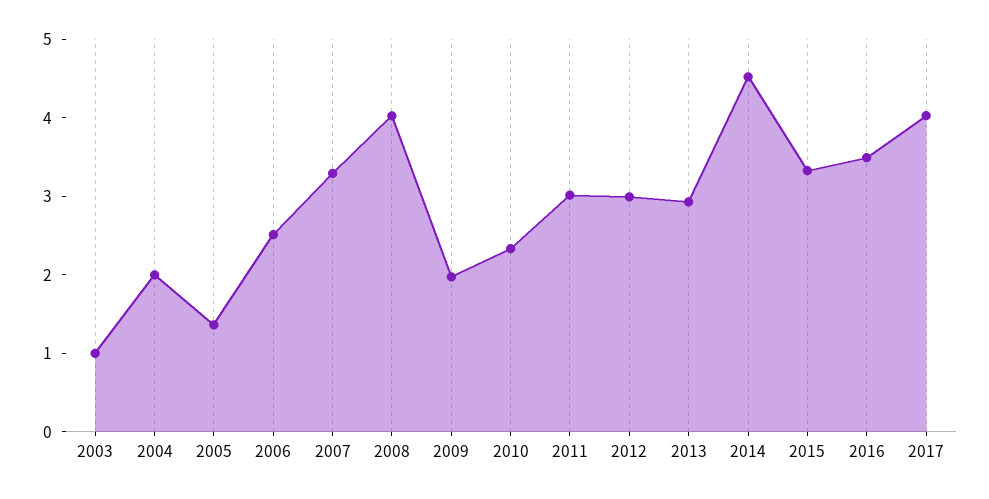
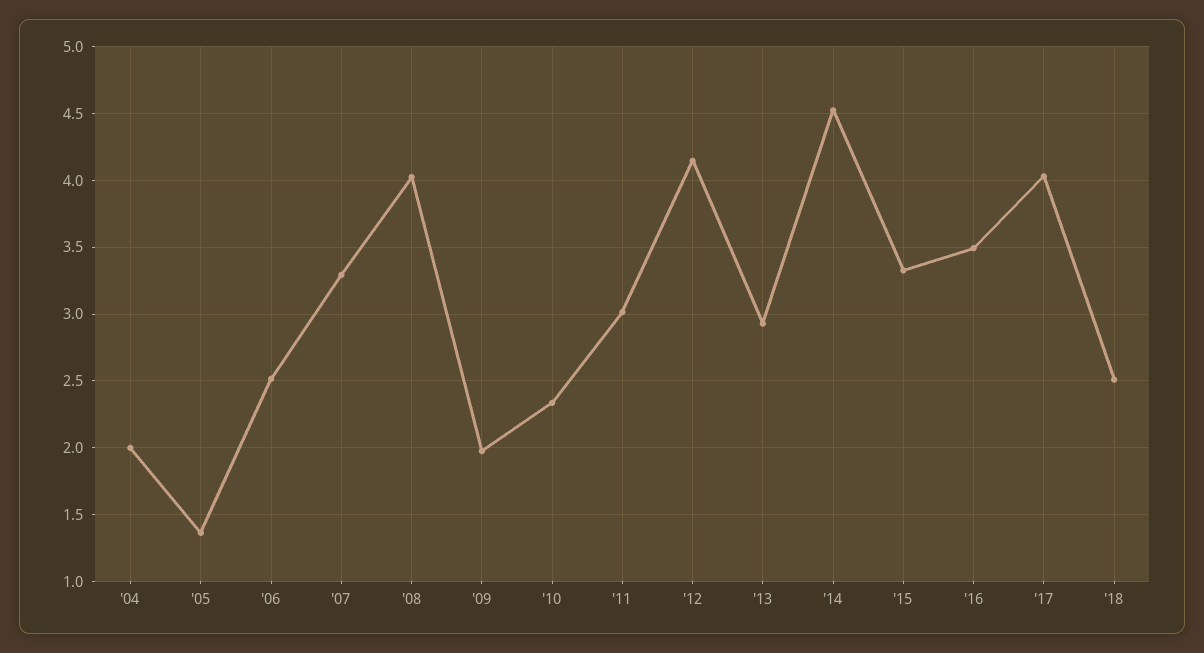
2003: 1 -> none
2012: 3 -> 4.15
'18: none -> 2.5

